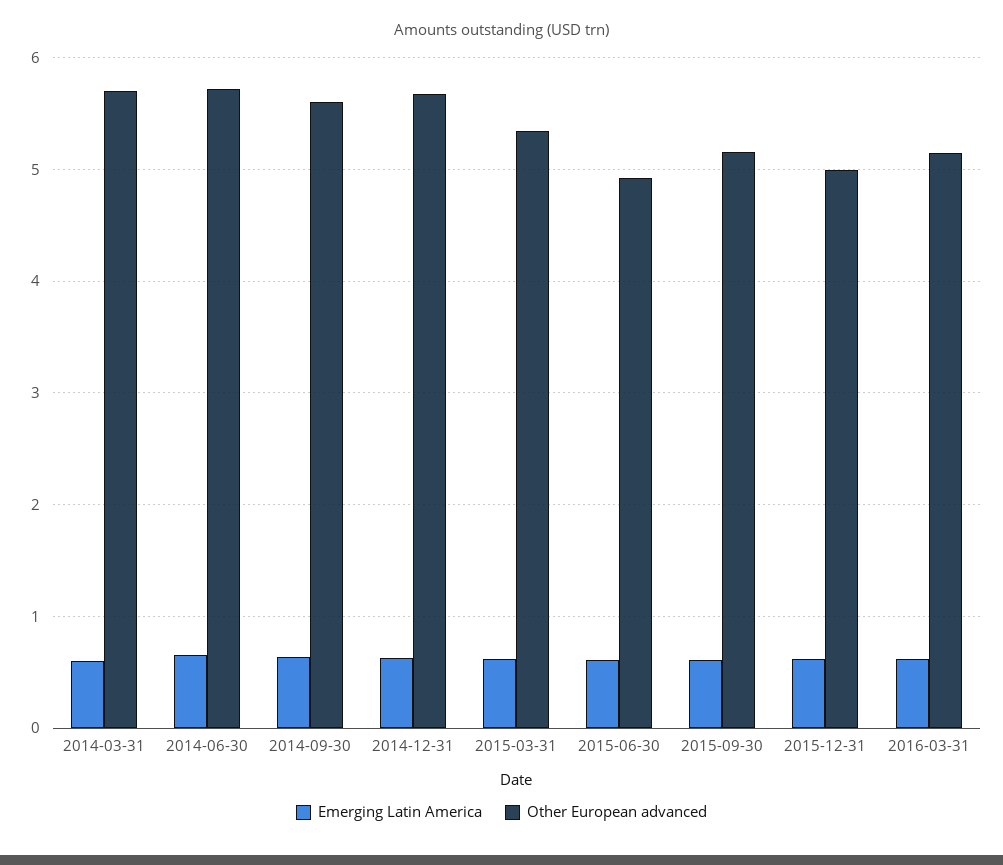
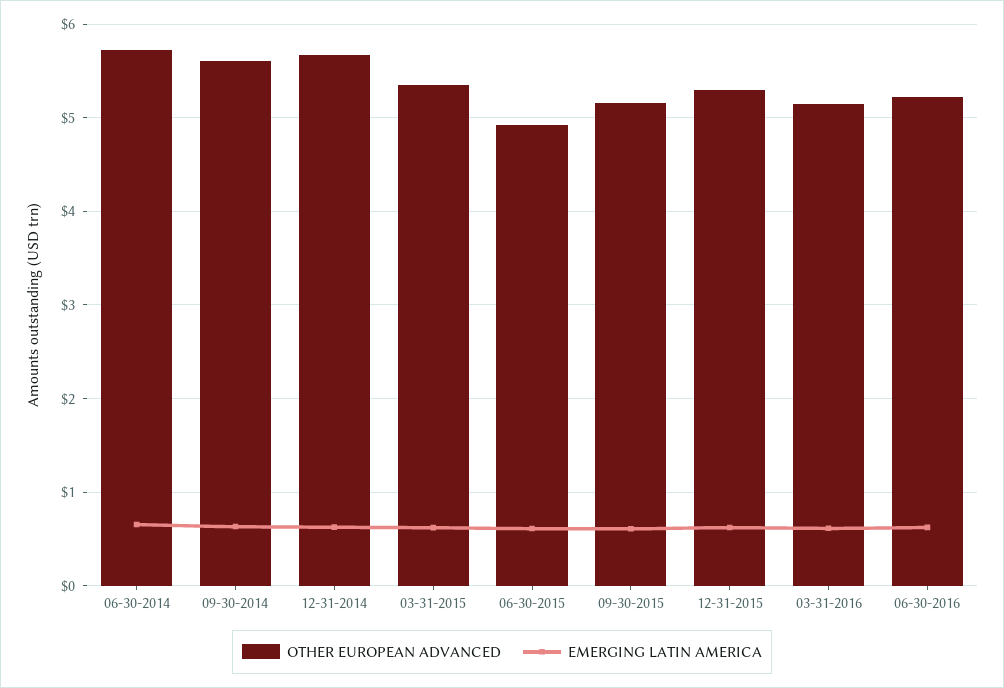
Emerging Latin America, 2014-03-31: 0.6 -> none
Other European advanced, 2014-03-31: 5.7 -> none
Other European advanced, 2015-12-31: 5 -> 5.3
Other European advanced, 06-30-2016: none -> 5.2
Emerging Latin America, 06-30-2016: none -> 0.6

